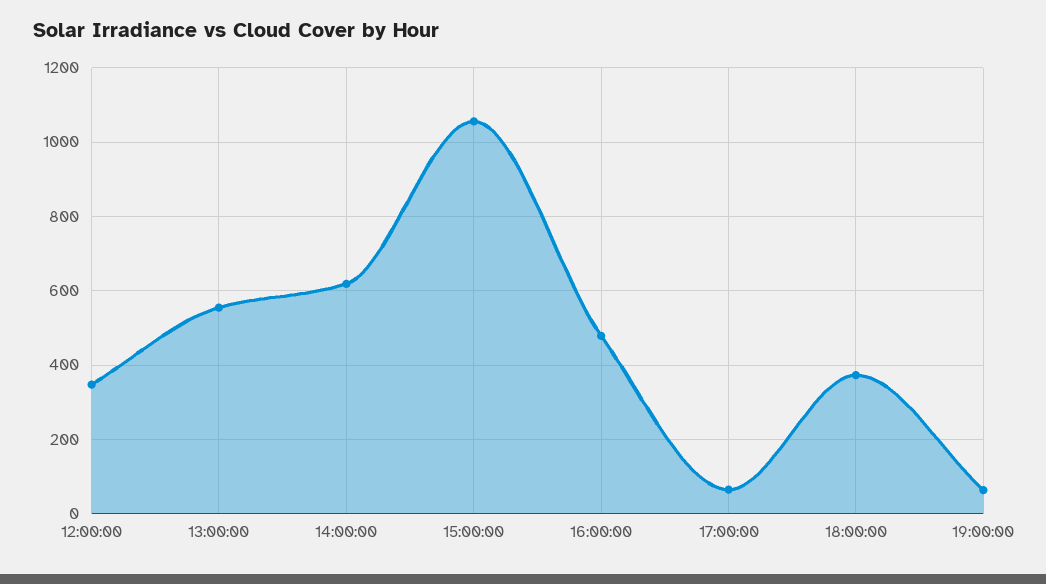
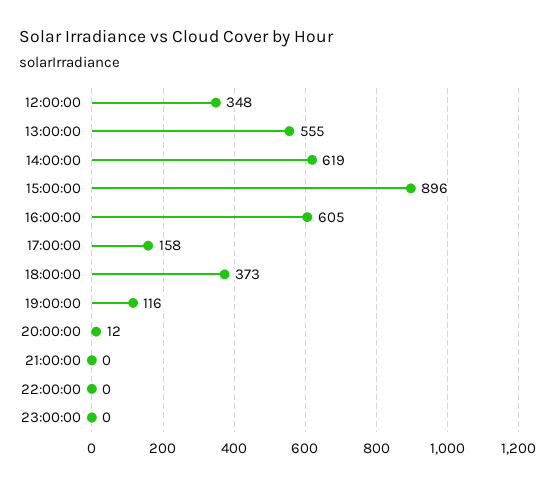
15:00:00: 1060 -> 896
16:00:00: 480 -> 605
17:00:00: 60 -> 158
19:00:00: 60 -> 116
20:00:00: none -> 12
21:00:00: none -> 0
22:00:00: none -> 0
23:00:00: none -> 0

